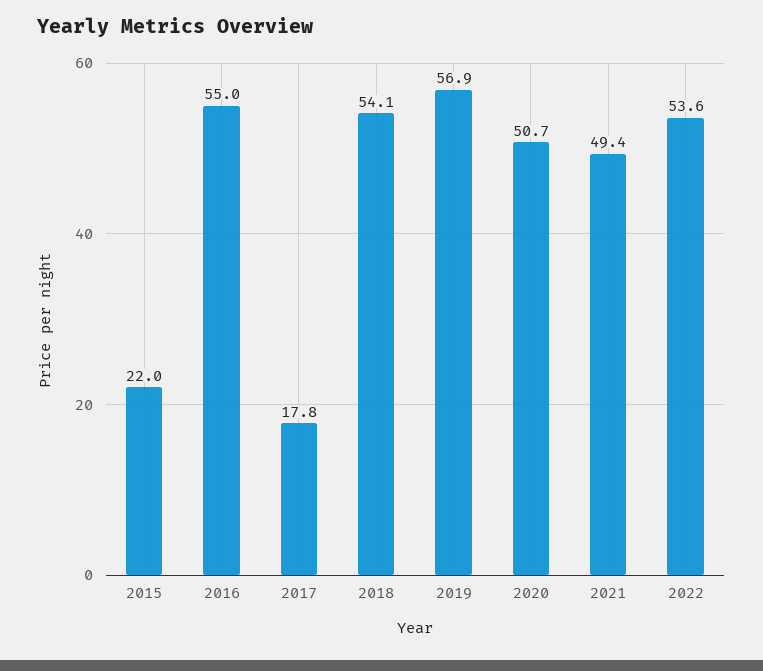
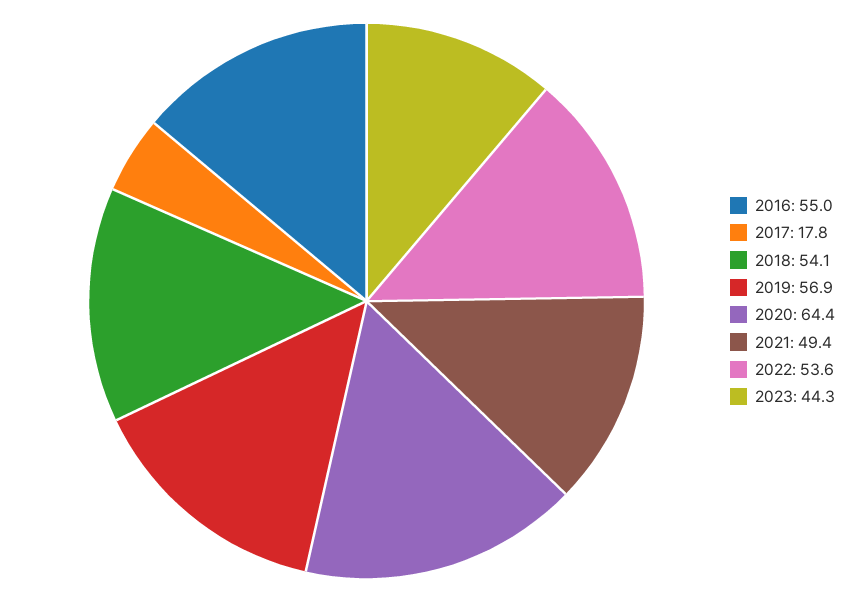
2015: 22 -> none
2020: 50.7 -> 64.4
2023: none -> 44.3

